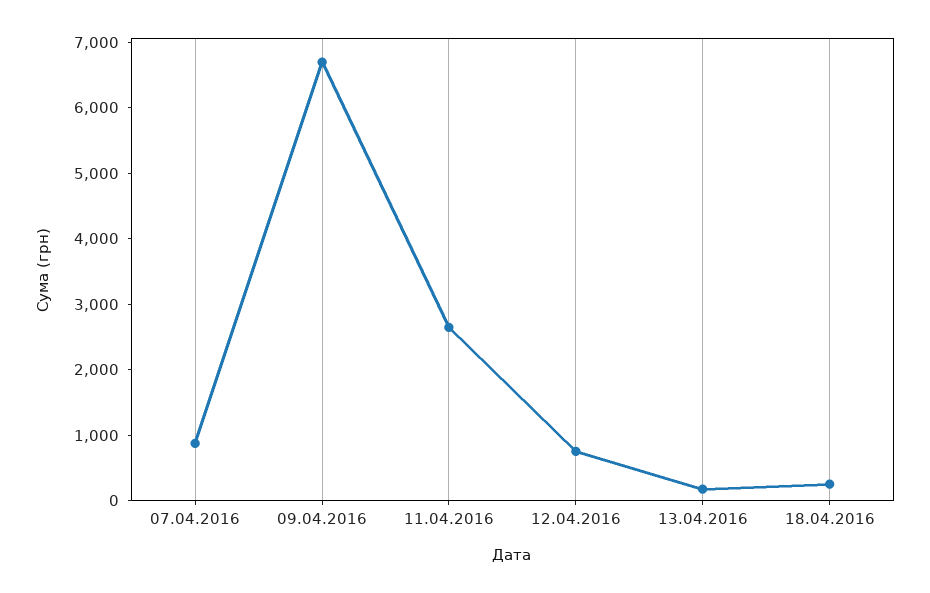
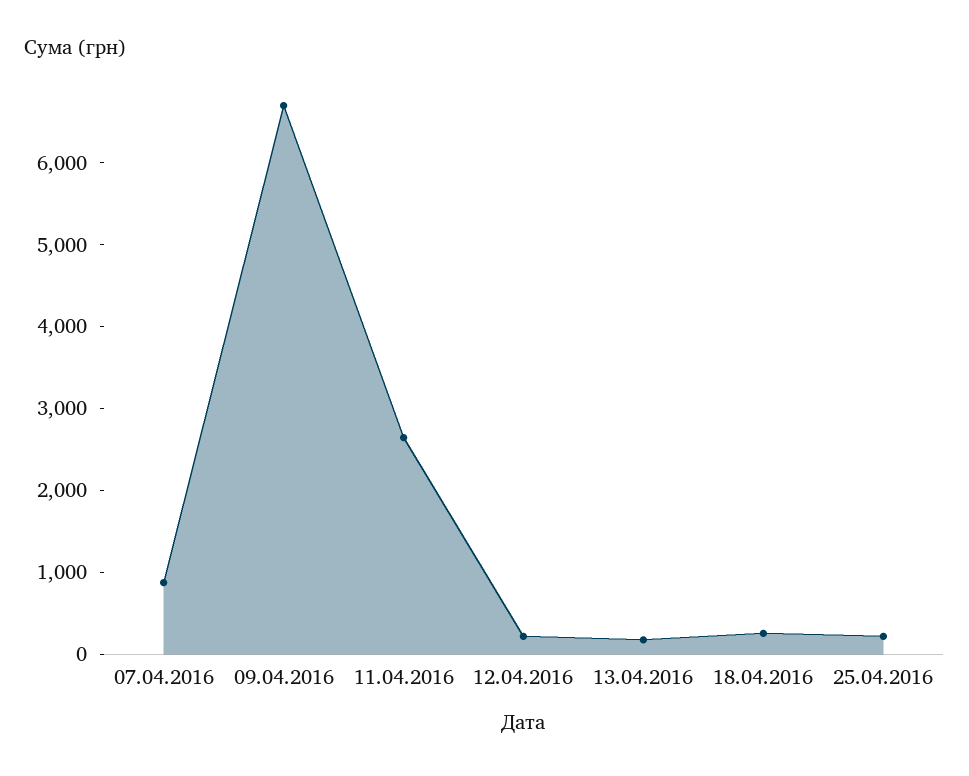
12.04.2016: 800 -> 200
25.04.2016: none -> 200

